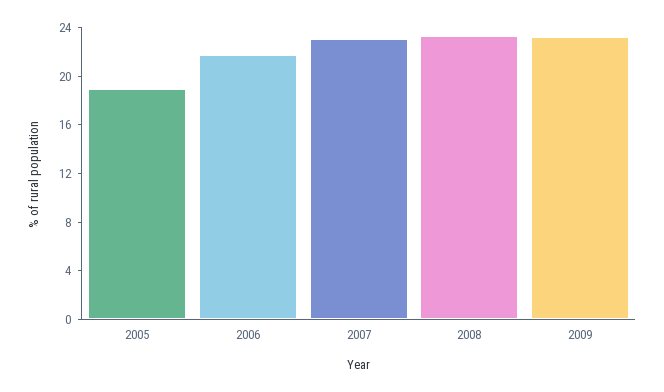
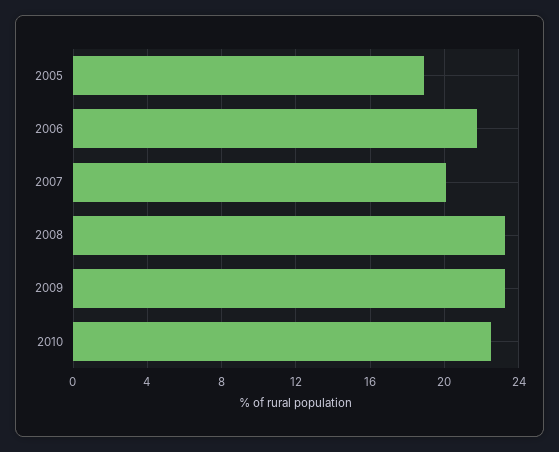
2007: 23 -> 20
2010: none -> 22.5

